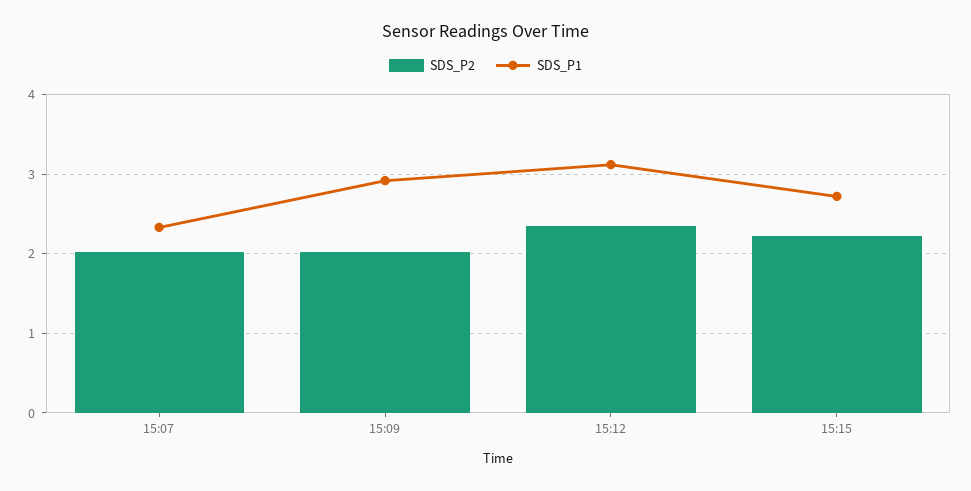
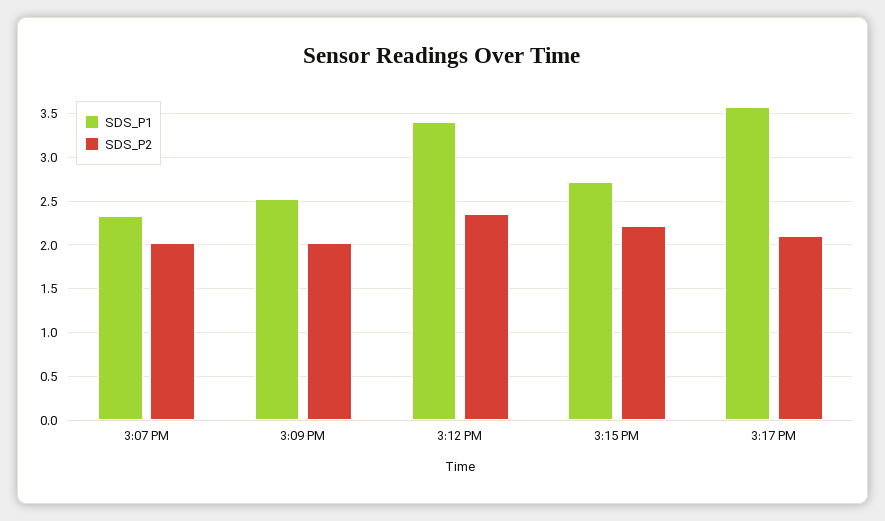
SDS_P1, 15:09: 2.9 -> 2.5
SDS_P1, 15:12: 3.1 -> 3.4
SDS_P1, 3:17 PM: none -> 3.6
SDS_P2, 3:17 PM: none -> 2.1

